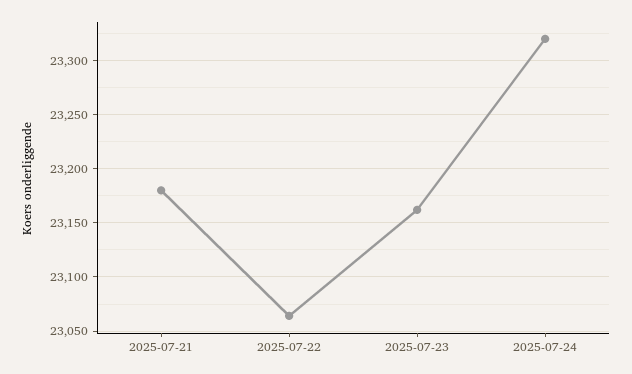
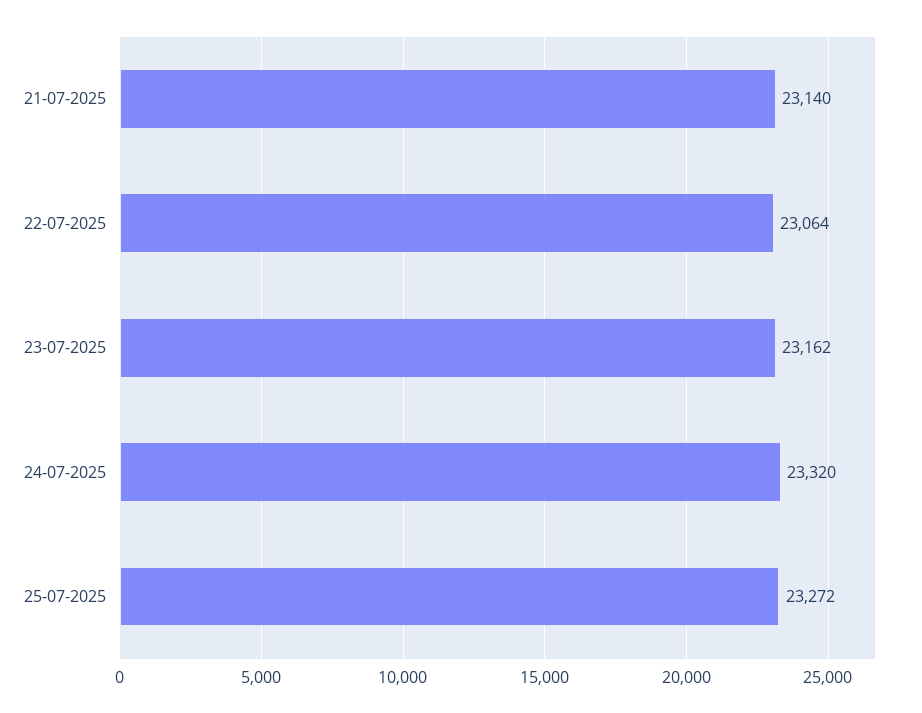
2025-07-21: 23180 -> 23140
25-07-2025: none -> 23272

